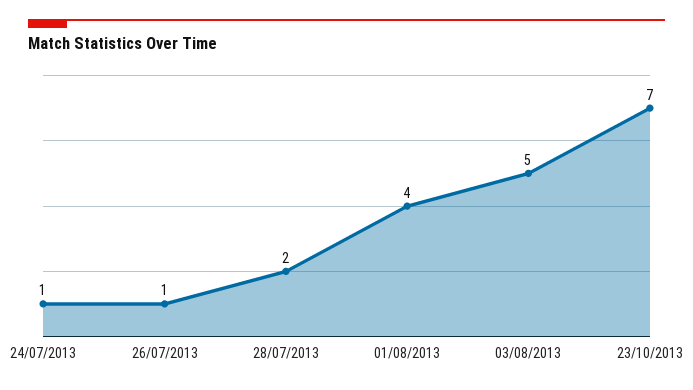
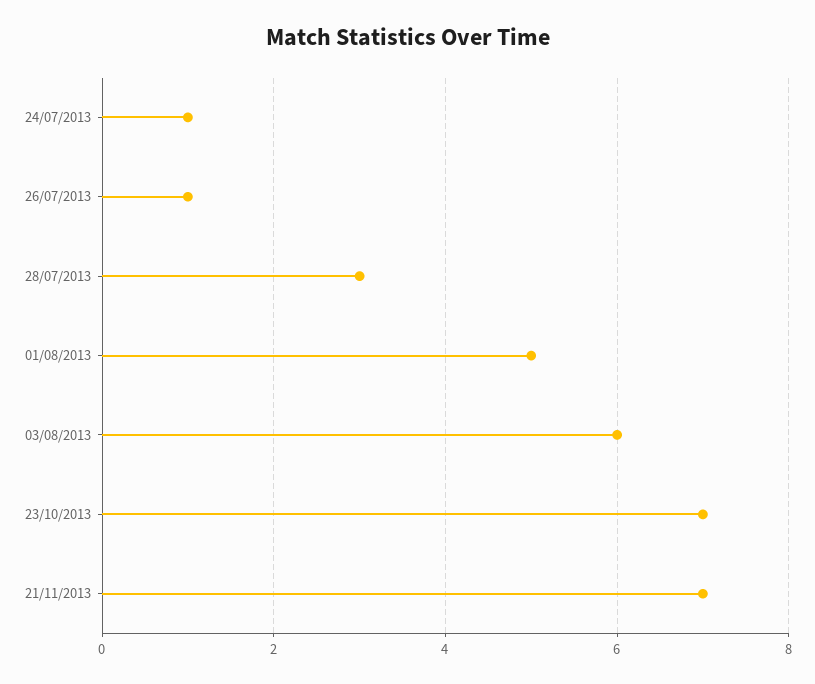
28/07/2013: 2 -> 3
01/08/2013: 4 -> 5
03/08/2013: 5 -> 6
21/11/2013: none -> 7

